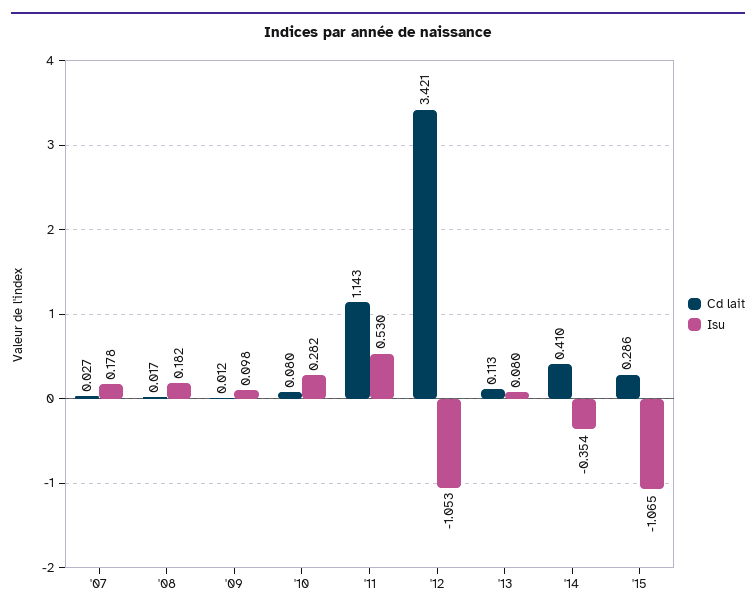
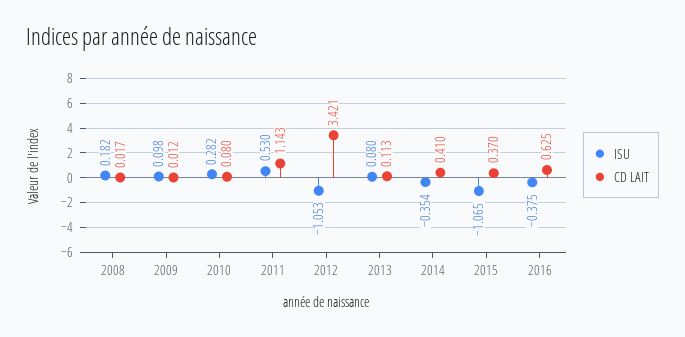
Cd lait, '07: 0.027 -> none
Isu, '07: 0.178 -> none
Cd lait, '15: 0.286 -> 0.37
Isu, 2016: none -> -0.375
Cd lait, 2016: none -> 0.625

